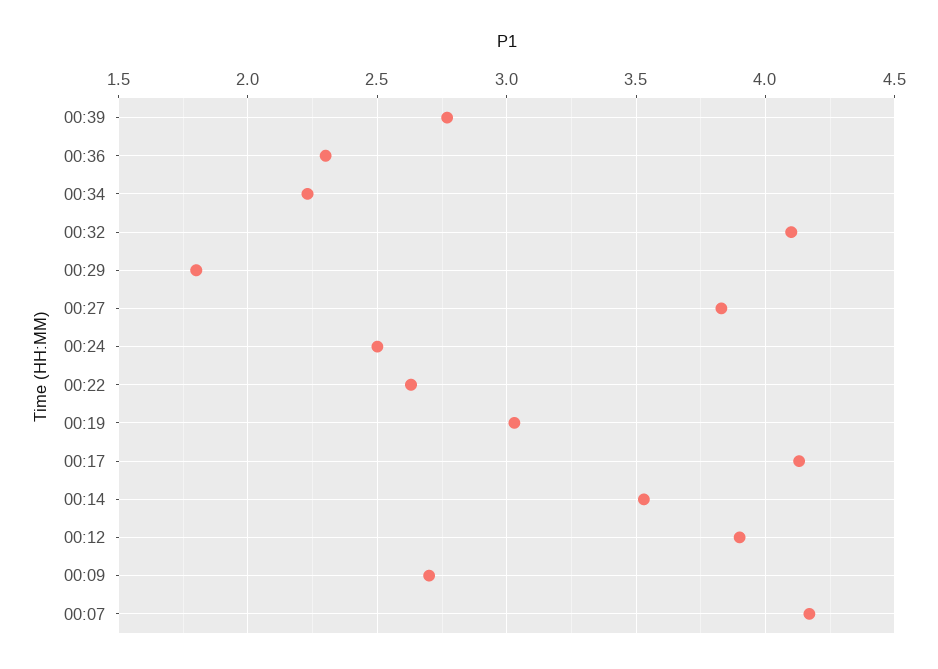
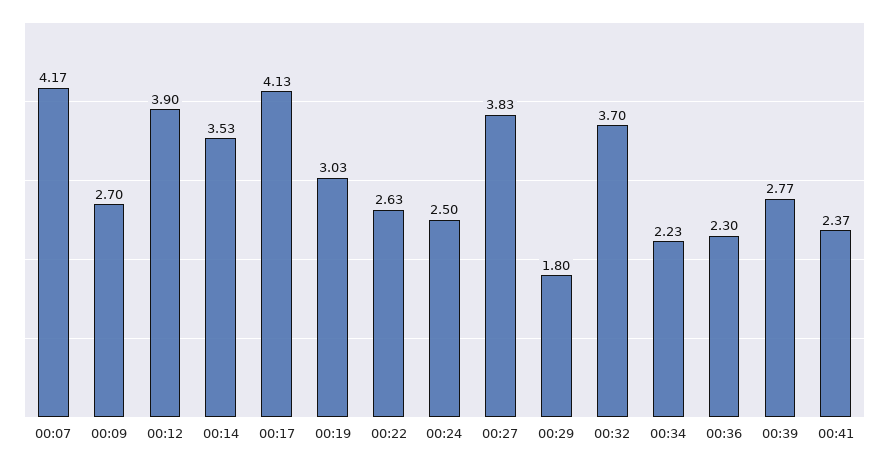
00:32: 4.1 -> 3.7
00:41: none -> 2.37

